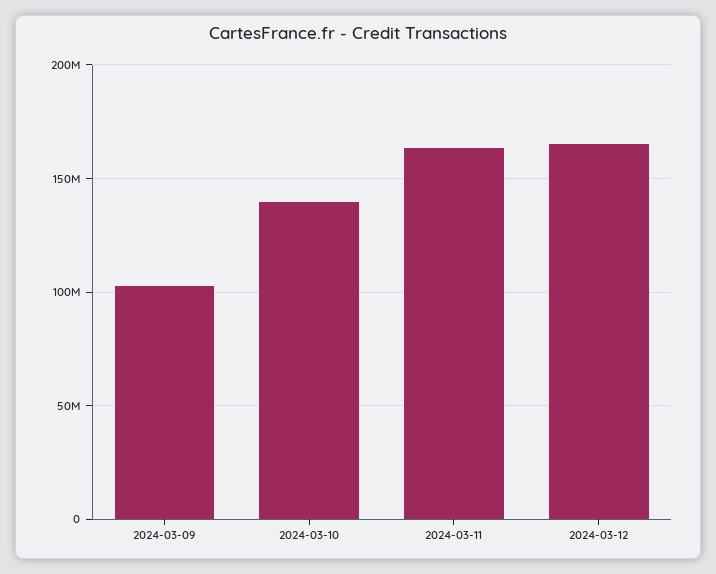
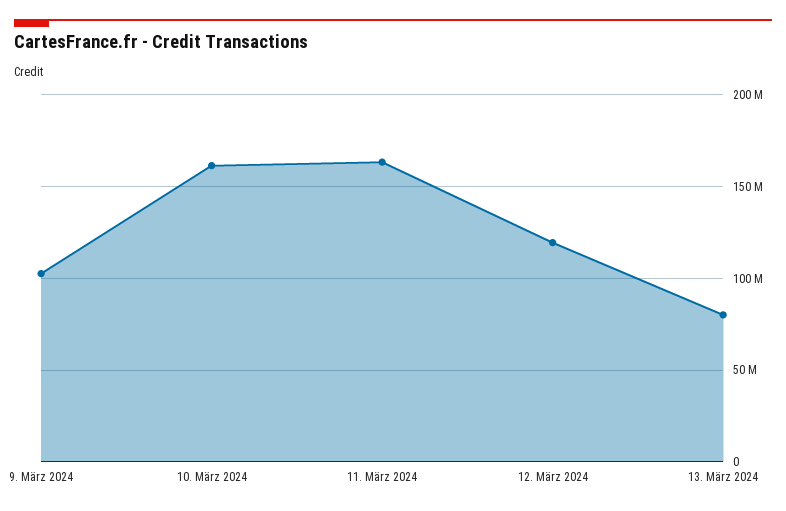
2024-03-10: 140000000 -> 160000000
2024-03-12: 165000000 -> 120000000
13. März 2024: none -> 80000000

